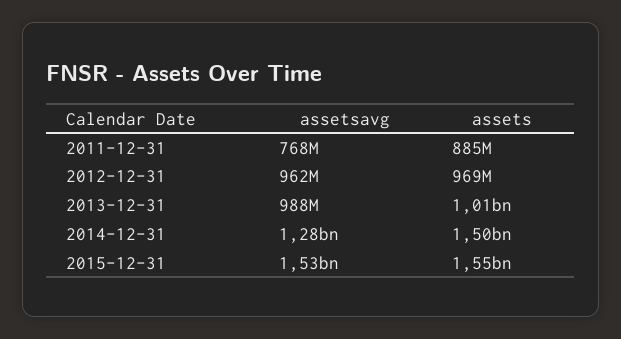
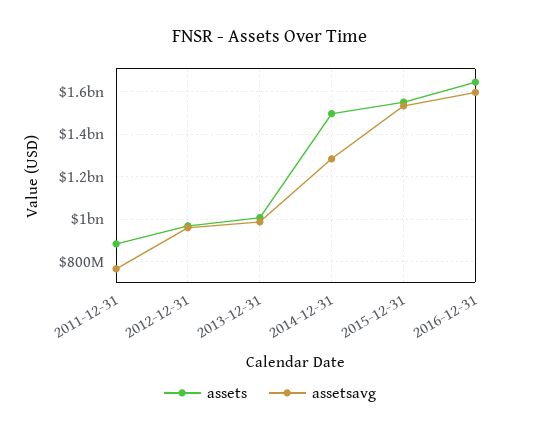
assets, 2016-12-31: none -> 1650000000
assetsavg, 2016-12-31: none -> 1600000000

